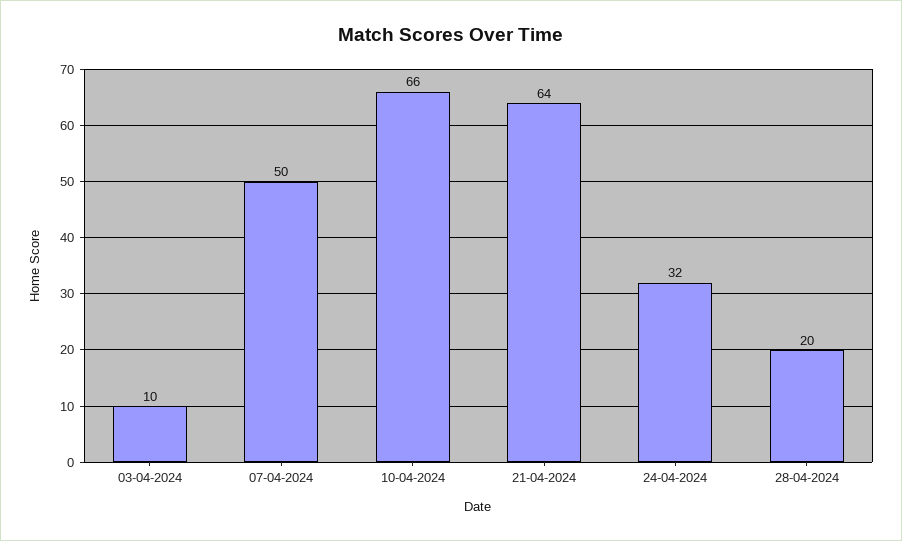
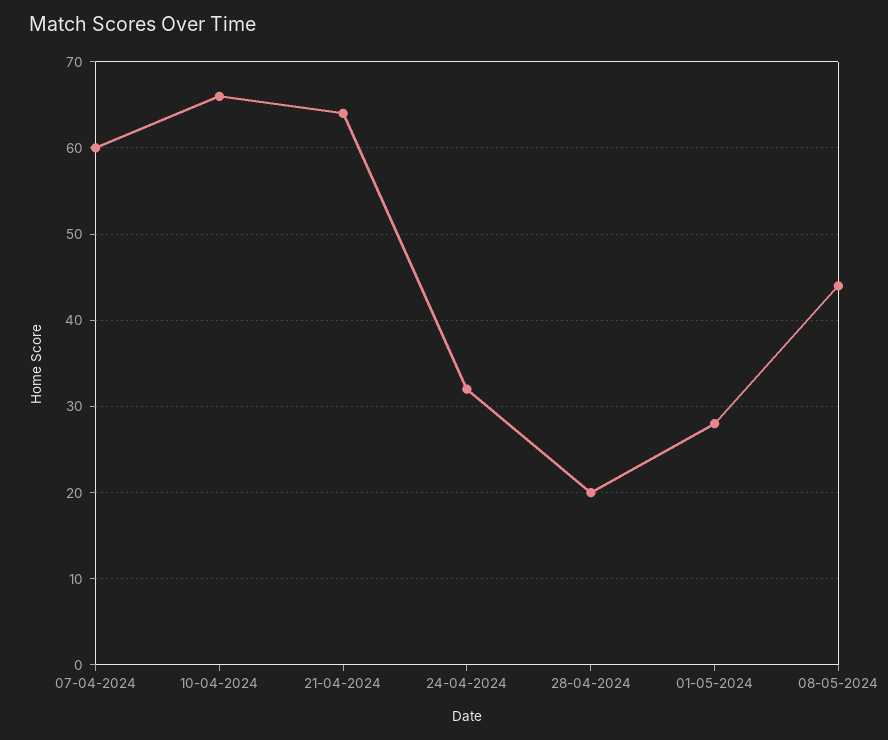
03-04-2024: 10 -> none
07-04-2024: 50 -> 60
01-05-2024: none -> 28
08-05-2024: none -> 44

